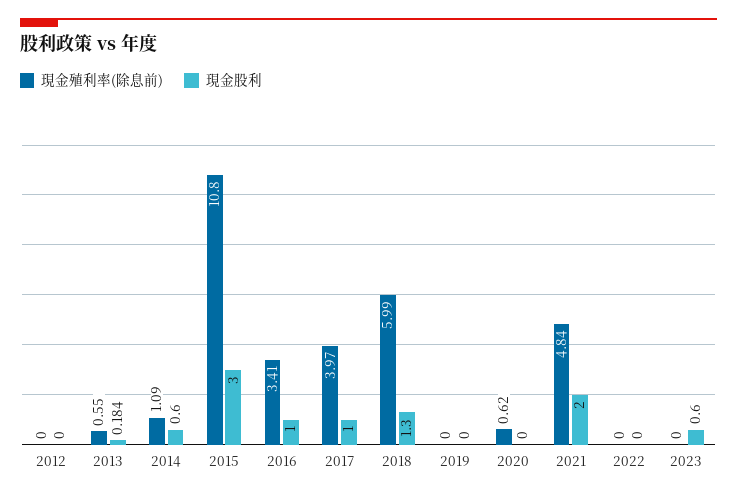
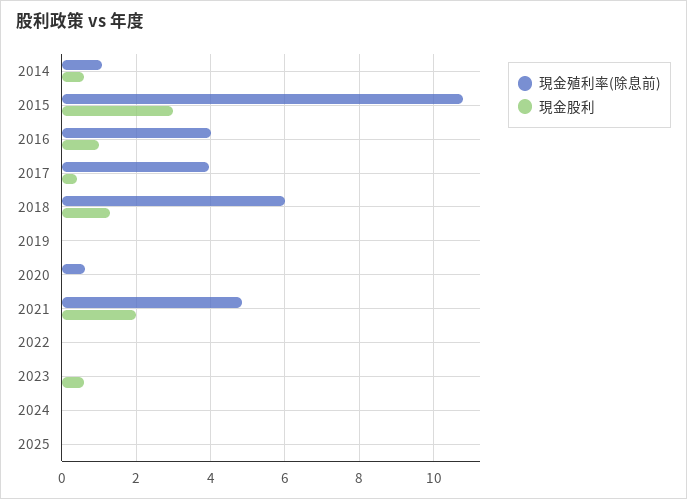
現金殖利率(除息前), 2012: 0 -> none
現金股利, 2012: 0 -> none
現金殖利率(除息前), 2013: 0.55 -> none
現金股利, 2013: 0.184 -> none
現金殖利率(除息前), 2016: 3.41 -> 4
現金股利, 2017: 1 -> 0.4
現金殖利率(除息前), 2024: none -> 0
現金股利, 2024: none -> 0
現金殖利率(除息前), 2025: none -> 0
現金股利, 2025: none -> 0

